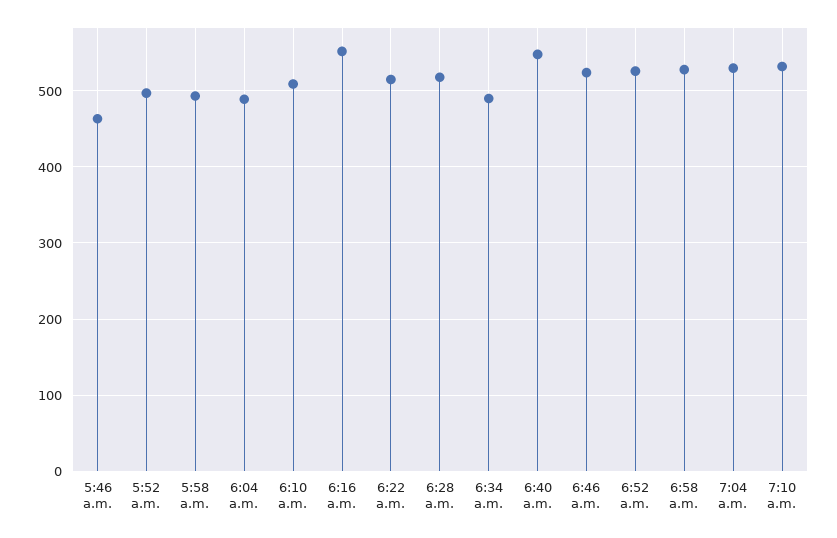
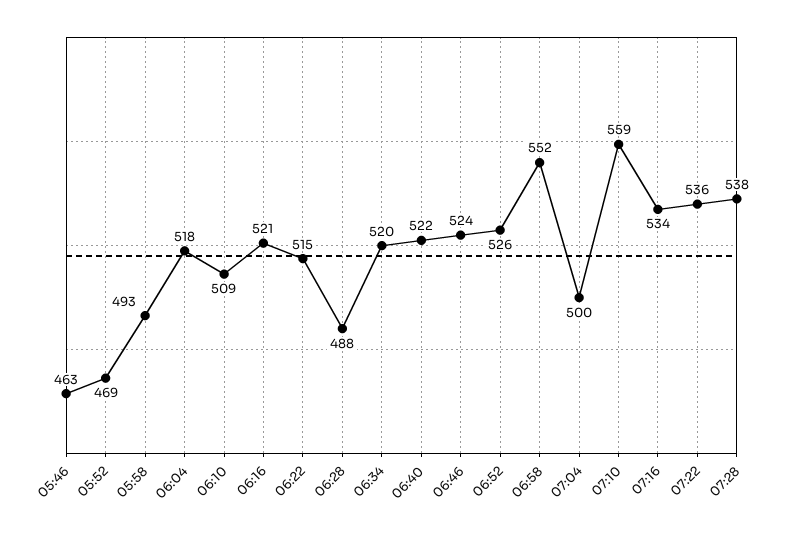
5:52 a.m.: 500 -> 469
6:04 a.m.: 490 -> 518
6:16 a.m.: 550 -> 521
6:28 a.m.: 520 -> 488
6:34 a.m.: 490 -> 520
6:40 a.m.: 550 -> 522
6:58 a.m.: 530 -> 552
7:04 a.m.: 530 -> 500
7:10 a.m.: 530 -> 559
07:16: none -> 534
07:22: none -> 536
07:28: none -> 538

